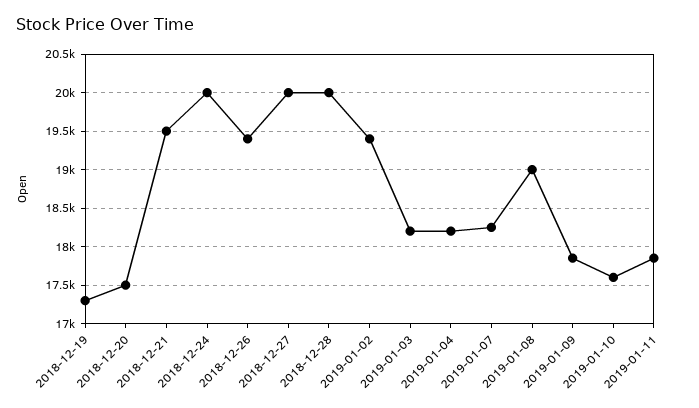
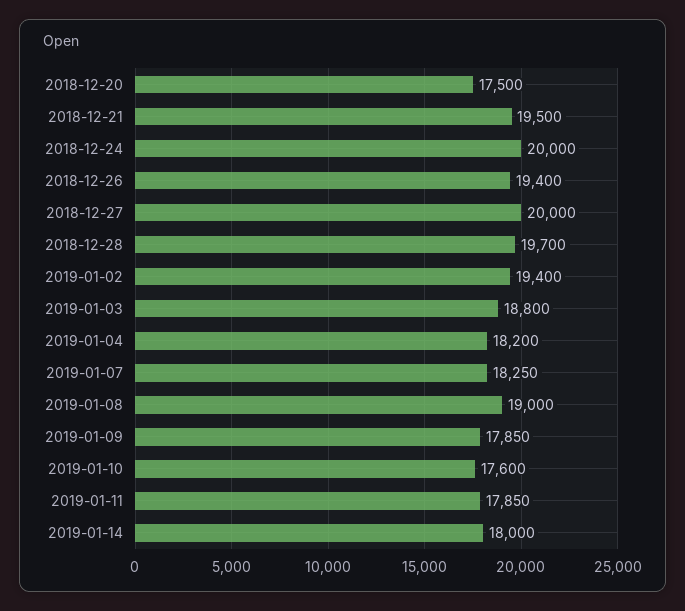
2018-12-19: 17300 -> none
2018-12-28: 20000 -> 19700
2019-01-03: 18200 -> 18800
2019-01-14: none -> 18000

